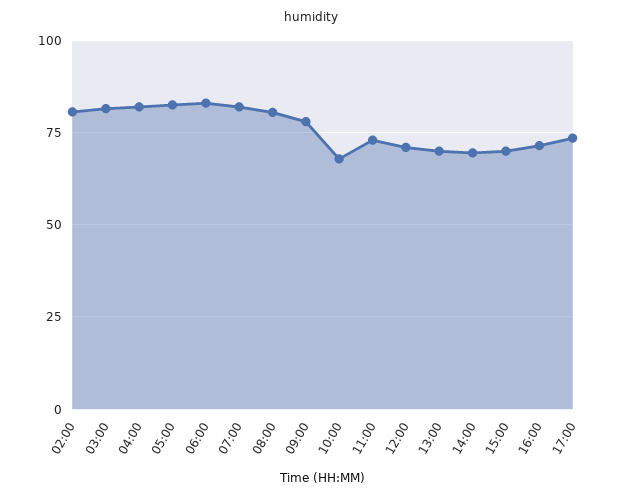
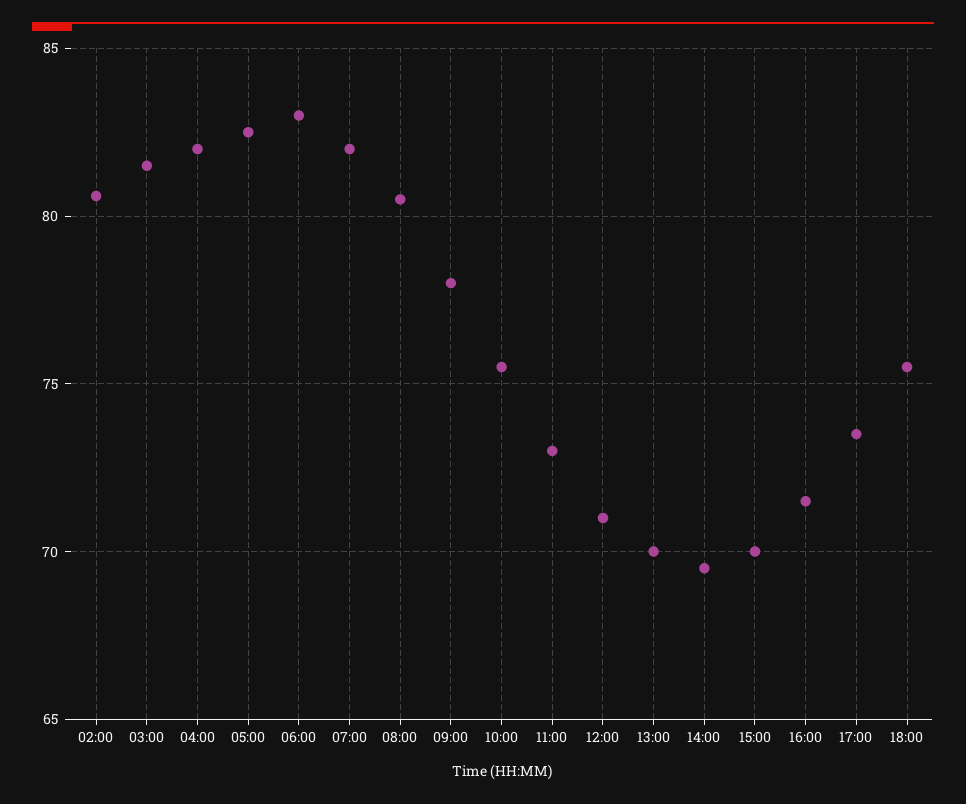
10:00: 67.5 -> 75.5
18:00: none -> 75.5

